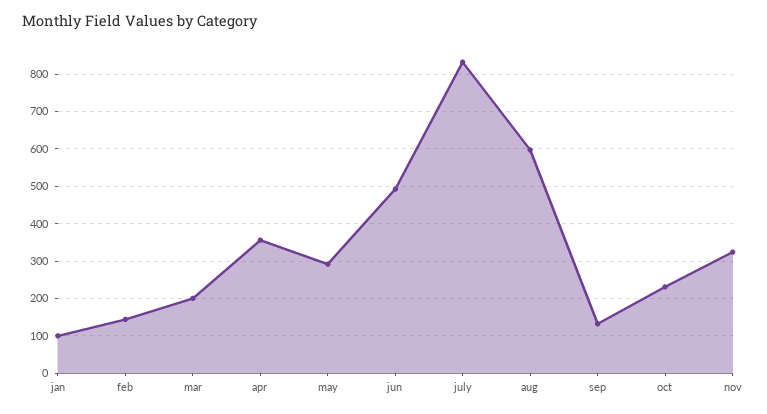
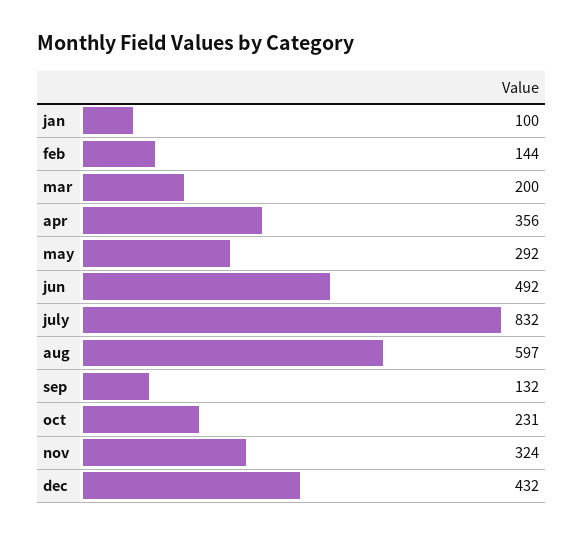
dec: none -> 432

